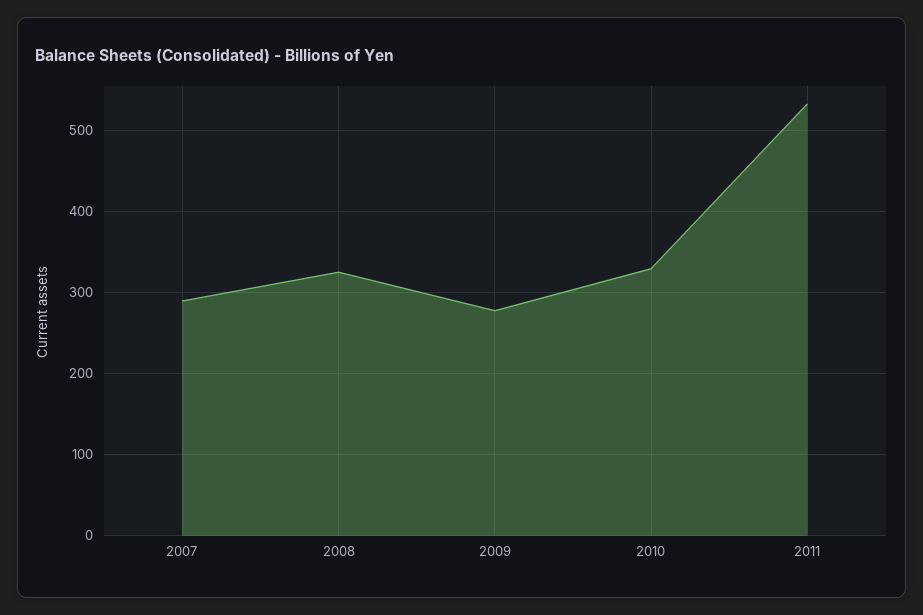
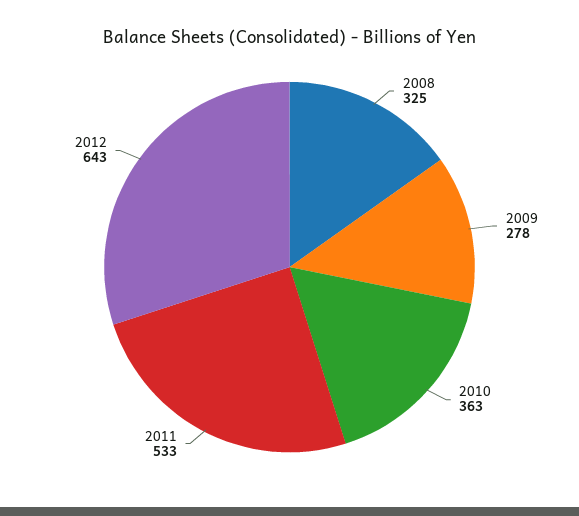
2007: 290 -> none
2010: 330 -> 363
2012: none -> 643

